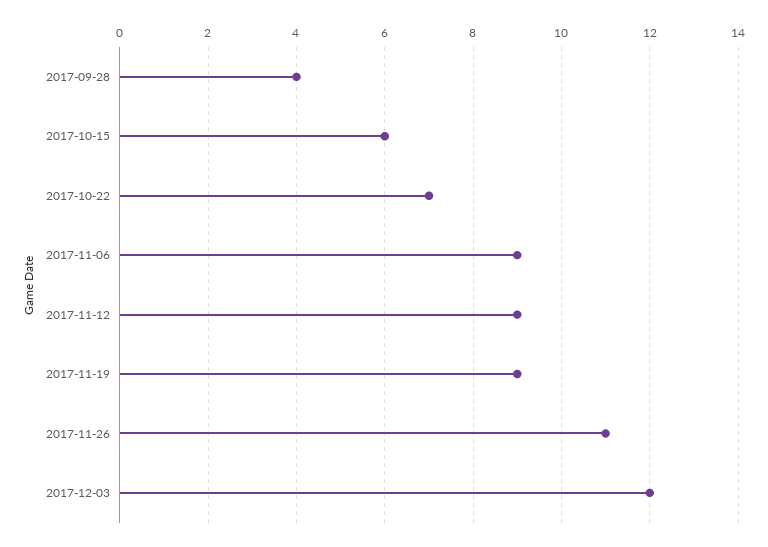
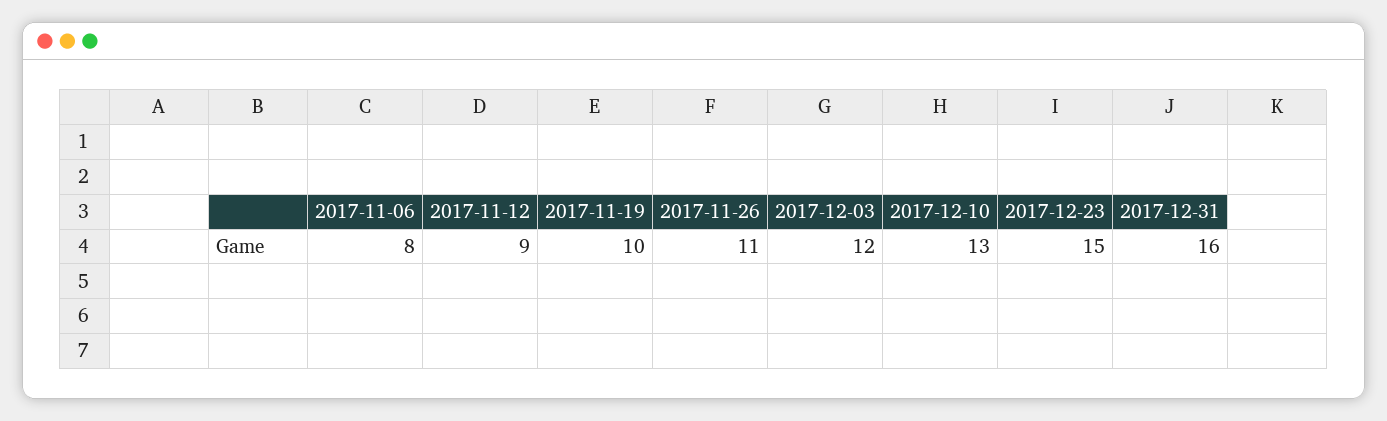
2017-09-28: 4 -> none
2017-10-15: 6 -> none
2017-10-22: 7 -> none
2017-11-06: 9 -> 8
2017-11-19: 9 -> 10
2017-12-10: none -> 13
2017-12-23: none -> 15
2017-12-31: none -> 16

